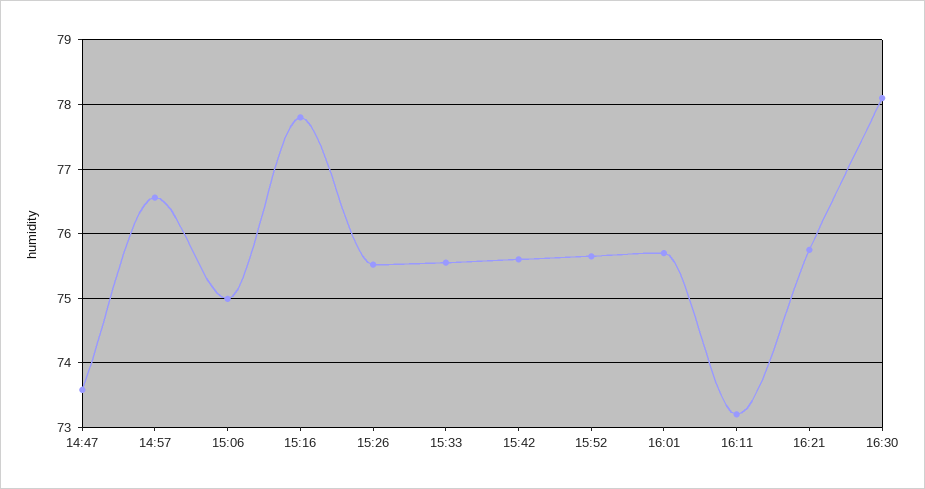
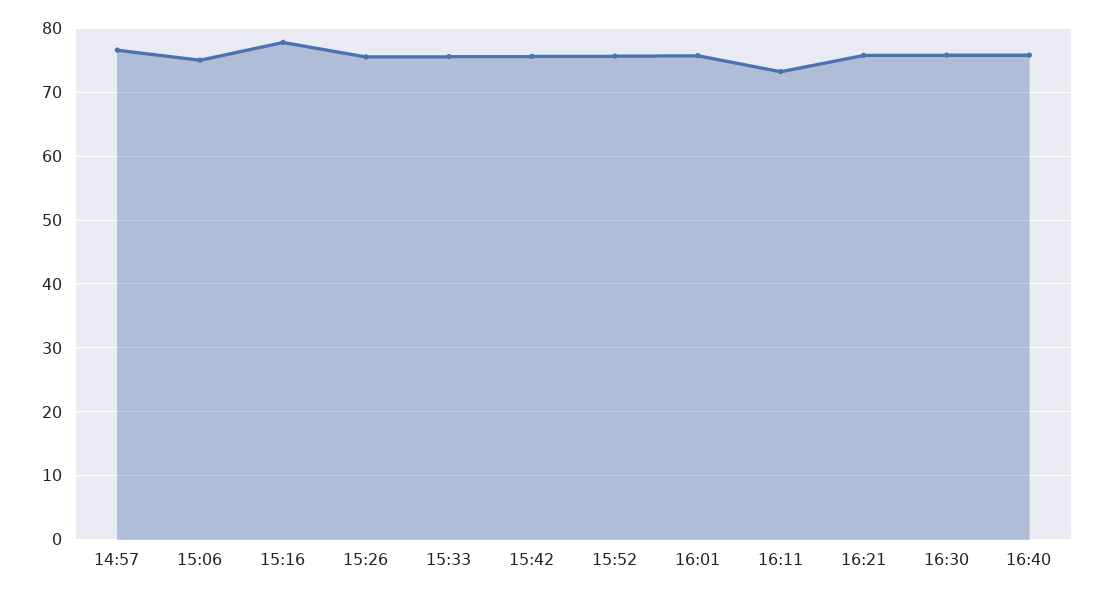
14:47: 73.6 -> none
16:30: 78.1 -> 76
16:40: none -> 76

